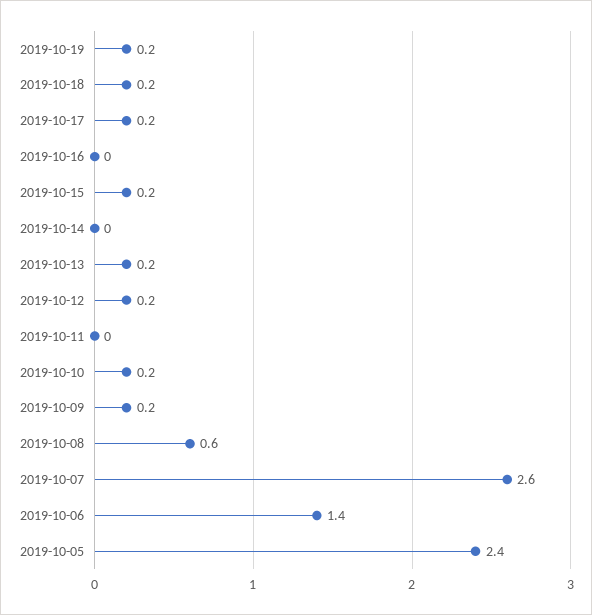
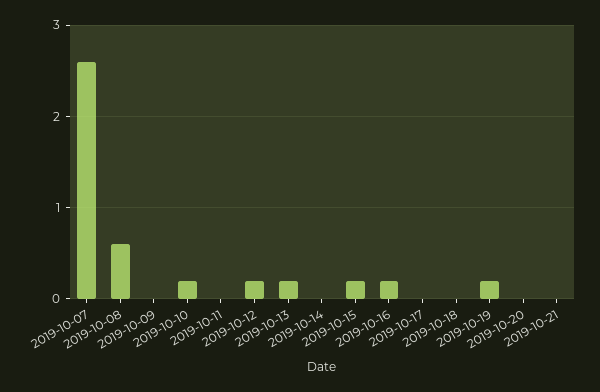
2019-10-18: 0.2 -> 0
2019-10-17: 0.2 -> 0
2019-10-16: 0 -> 0.2
2019-10-09: 0.2 -> 0
2019-10-06: 1.4 -> none
2019-10-05: 2.4 -> none
2019-10-20: none -> 0
2019-10-21: none -> 0

